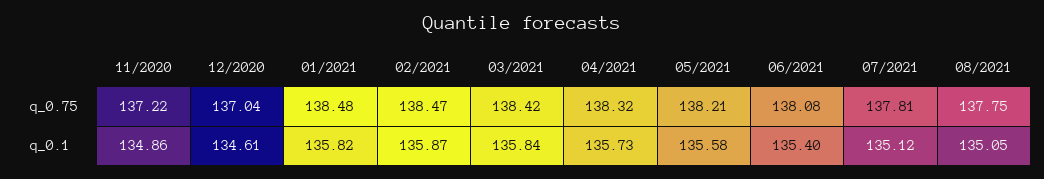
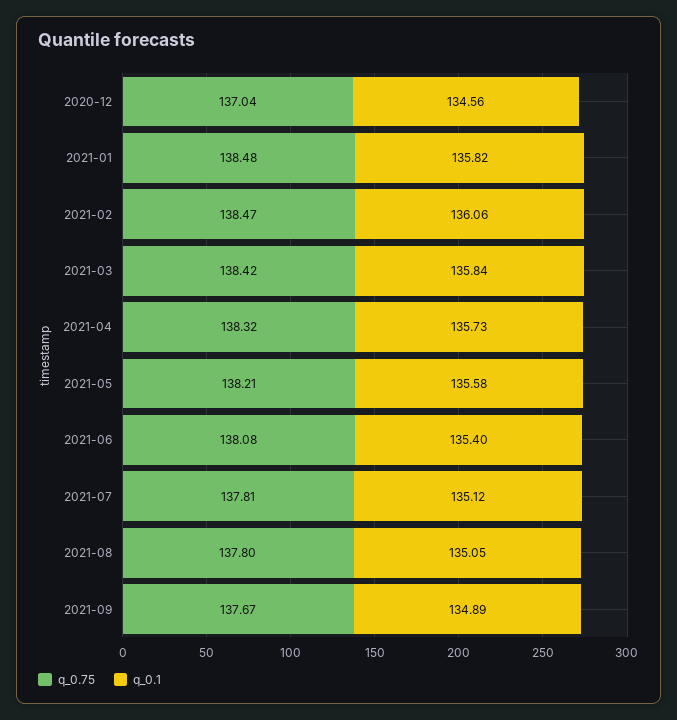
q_0.75, 11/2020: 137.22 -> none
q_0.75, 08/2021: 137.75 -> 137.8
q_0.1, 11/2020: 134.86 -> none
q_0.1, 12/2020: 134.61 -> 134.56
q_0.1, 02/2021: 135.87 -> 136.06
q_0.75, 2021-09: none -> 137.67
q_0.1, 2021-09: none -> 134.89

